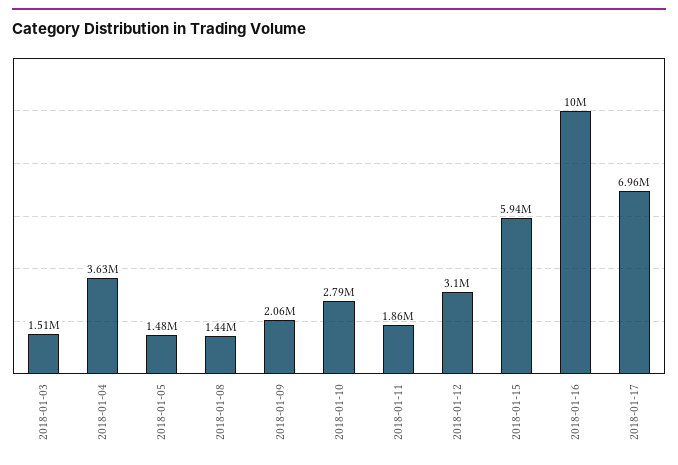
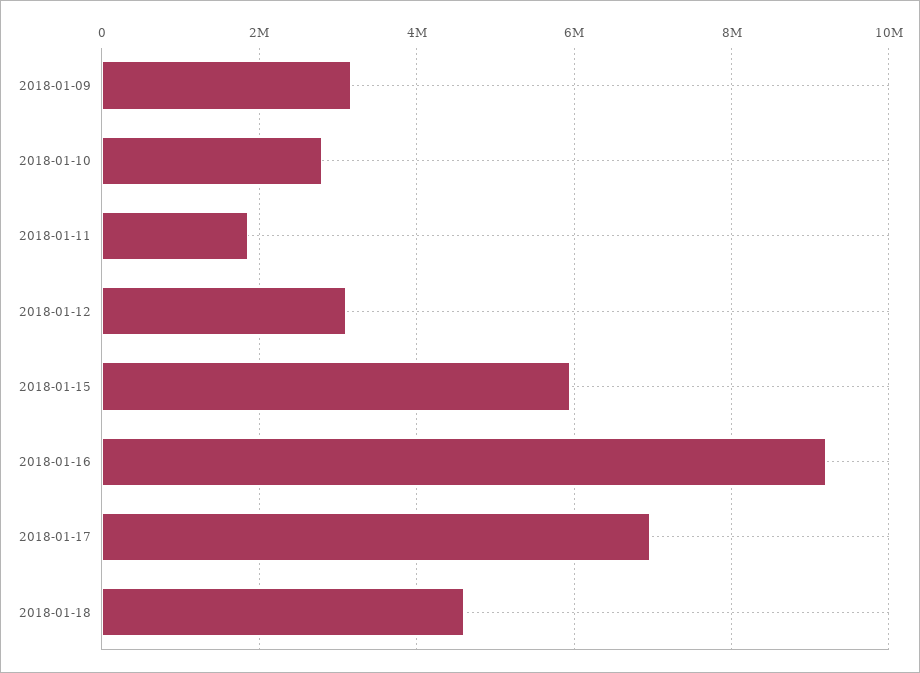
2018-01-03: 1510000 -> none
2018-01-04: 3630000 -> none
2018-01-05: 1480000 -> none
2018-01-08: 1440000 -> none
2018-01-09: 2060000 -> 3200000
2018-01-16: 10000000 -> 9200000
2018-01-18: none -> 4600000

